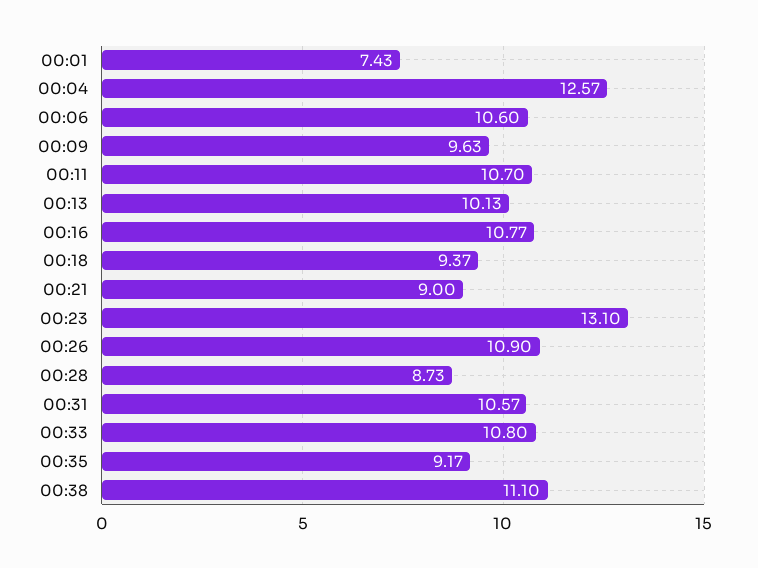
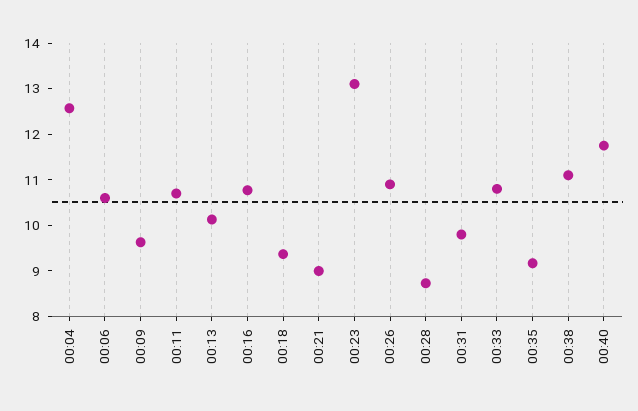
00:01: 7.43 -> none
00:31: 10.57 -> 9.8
00:40: none -> 11.8

